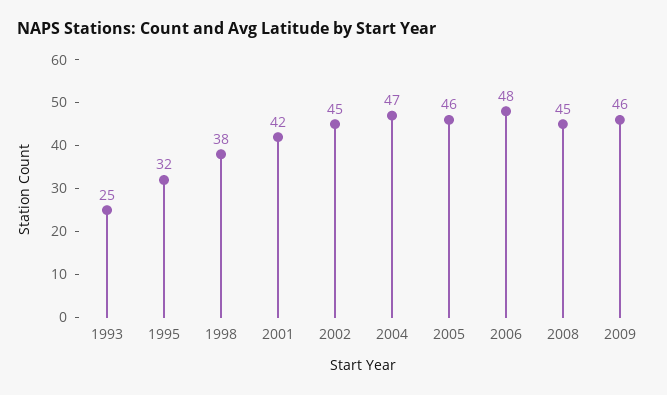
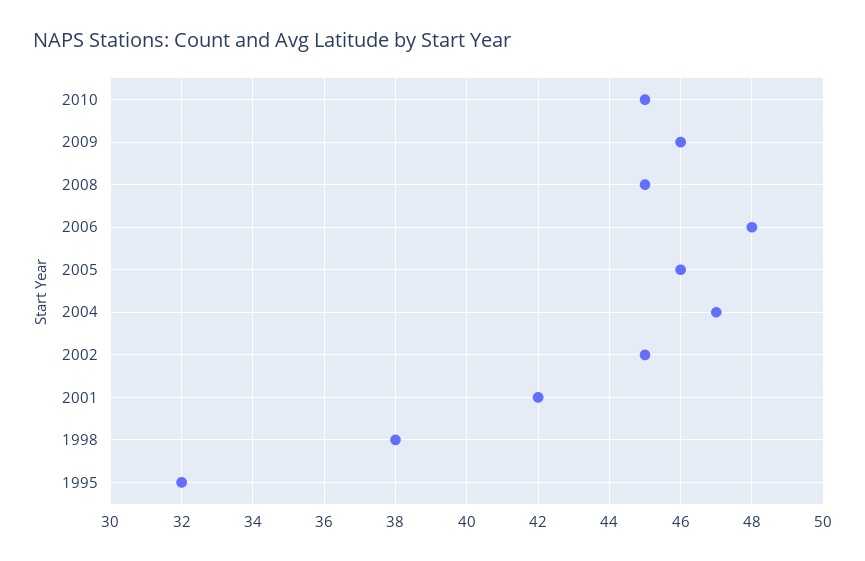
1993: 25 -> none
2010: none -> 45

